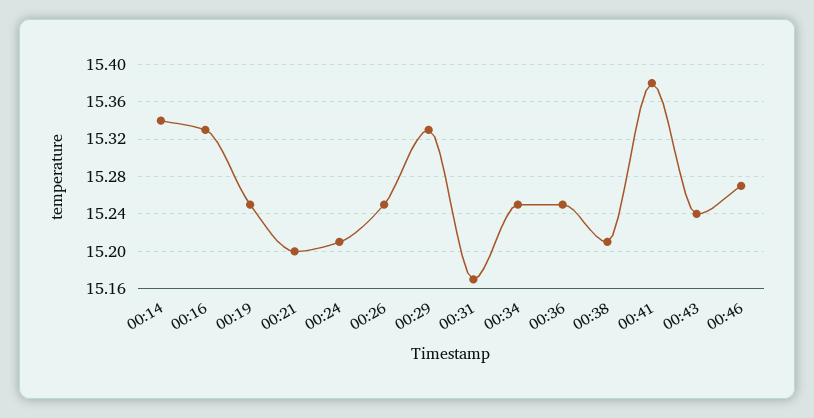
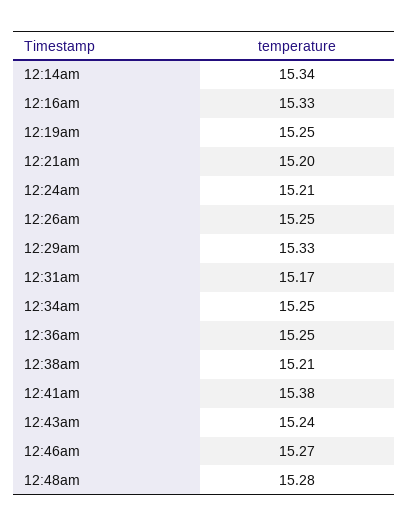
12:48am: none -> 15.28

